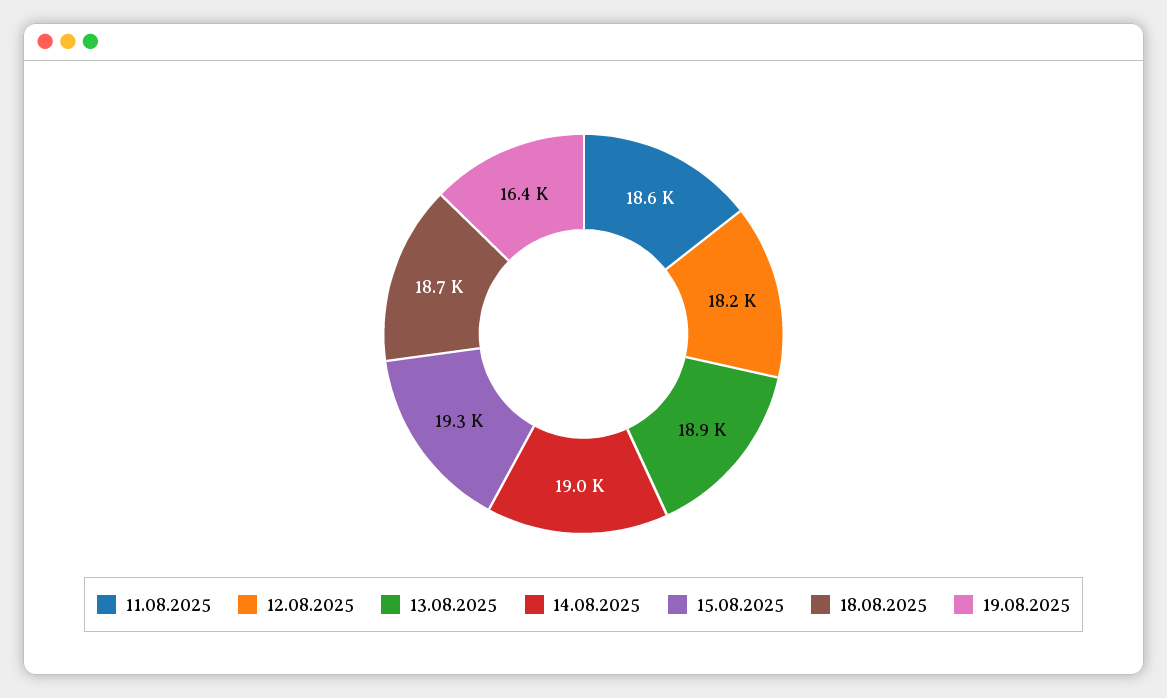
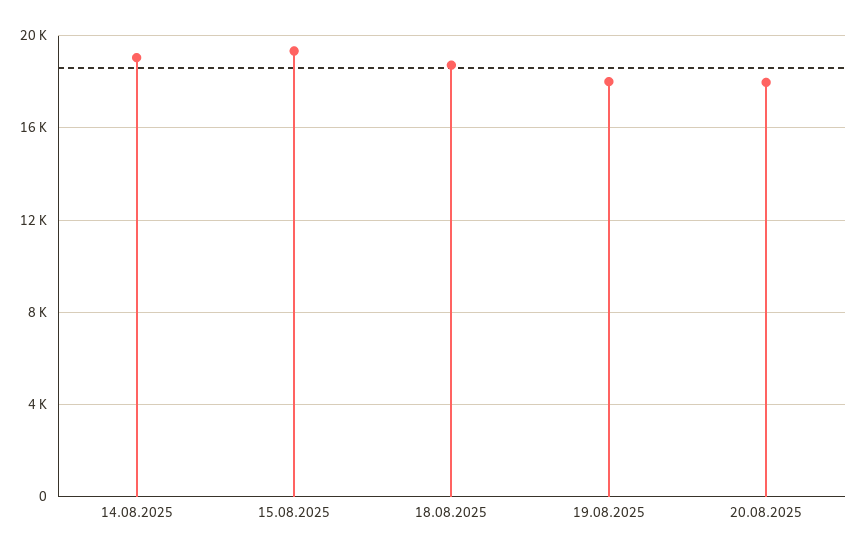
11.08.2025: 18600 -> none
12.08.2025: 18200 -> none
13.08.2025: 18900 -> none
19.08.2025: 16400 -> 18000
20.08.2025: none -> 18000

